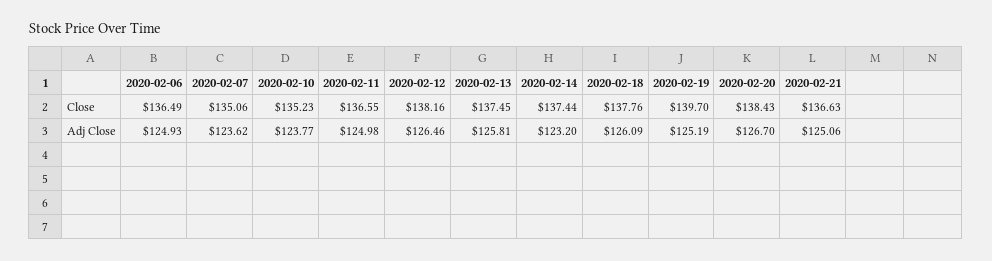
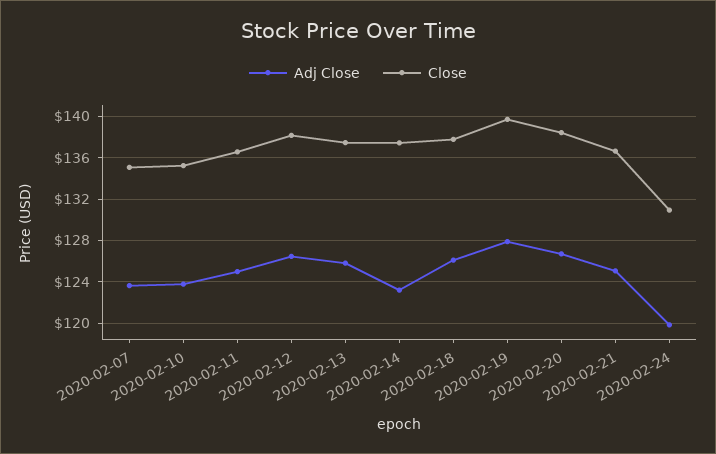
Close, 2020-02-06: 136.49 -> none
Adj Close, 2020-02-06: 124.93 -> none
Adj Close, 2020-02-19: 125.19 -> 128
Adj Close, 2020-02-24: none -> 120
Close, 2020-02-24: none -> 131

